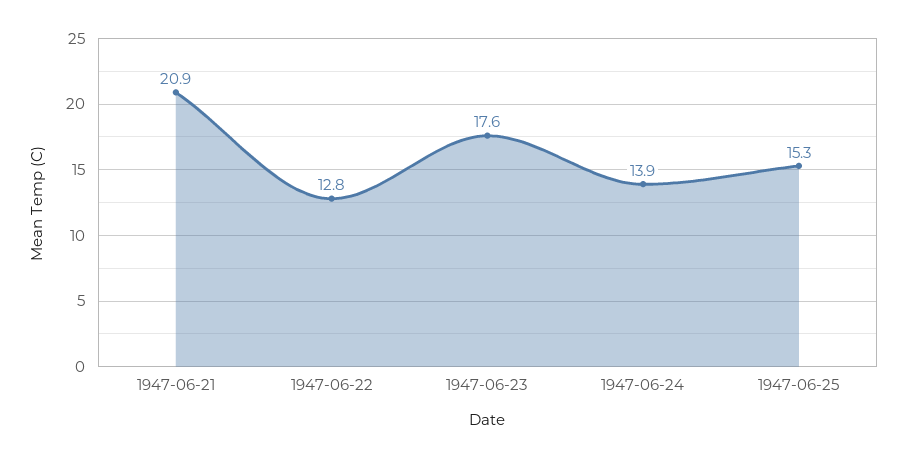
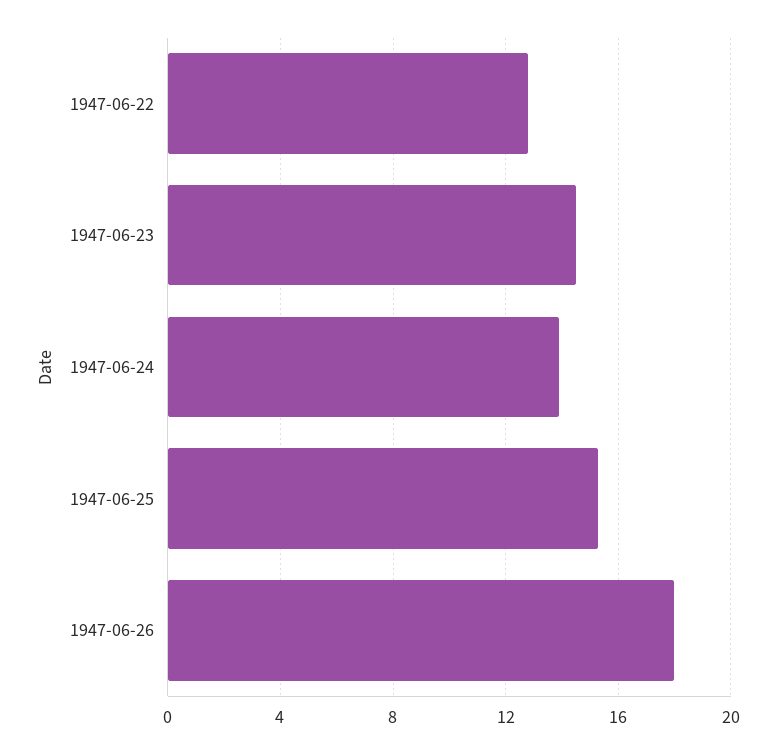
1947-06-21: 20.9 -> none
1947-06-23: 17.6 -> 14.5
1947-06-26: none -> 18

